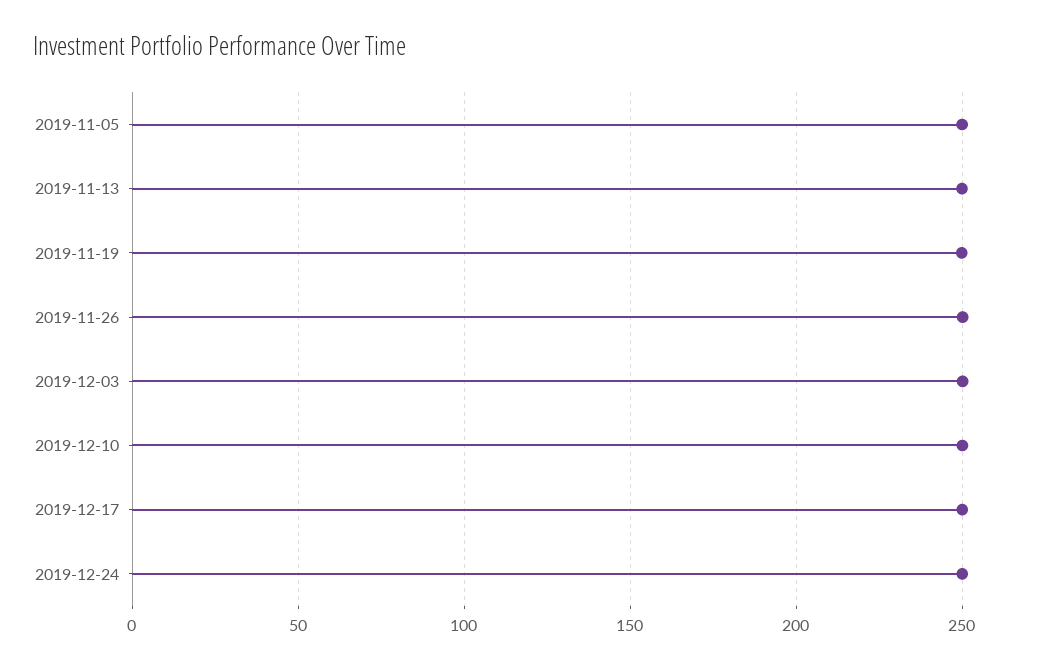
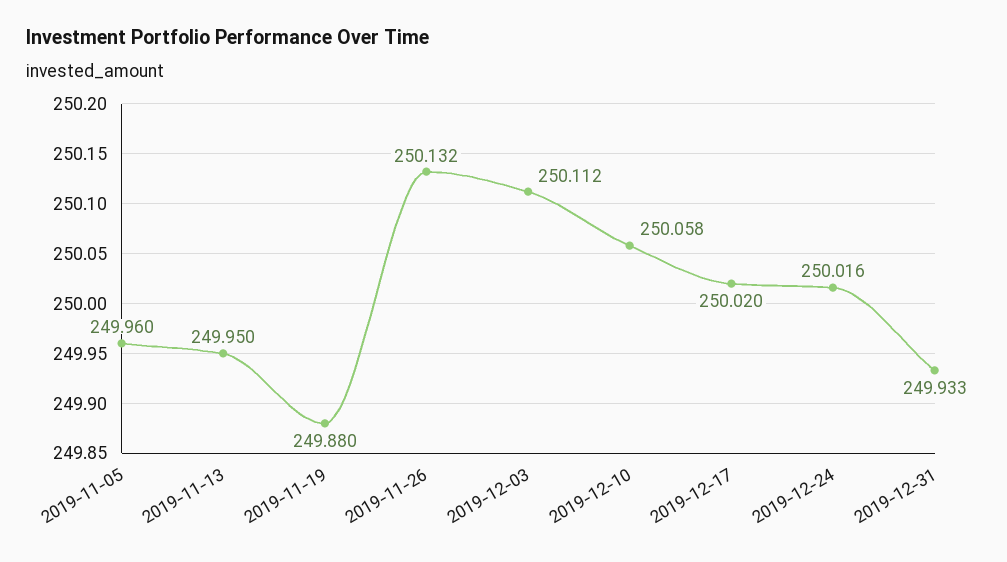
2019-12-31: none -> 249.933

